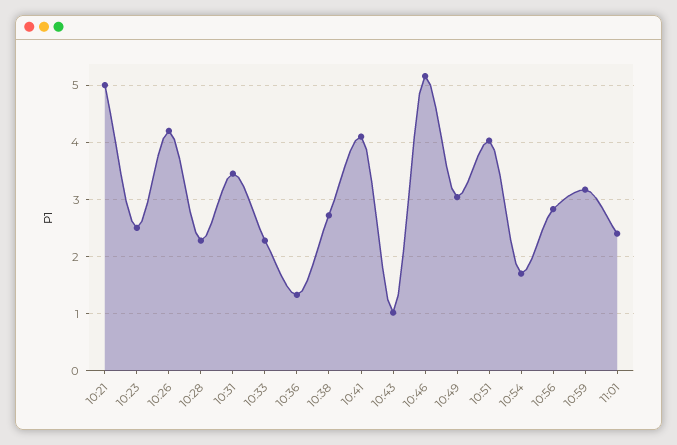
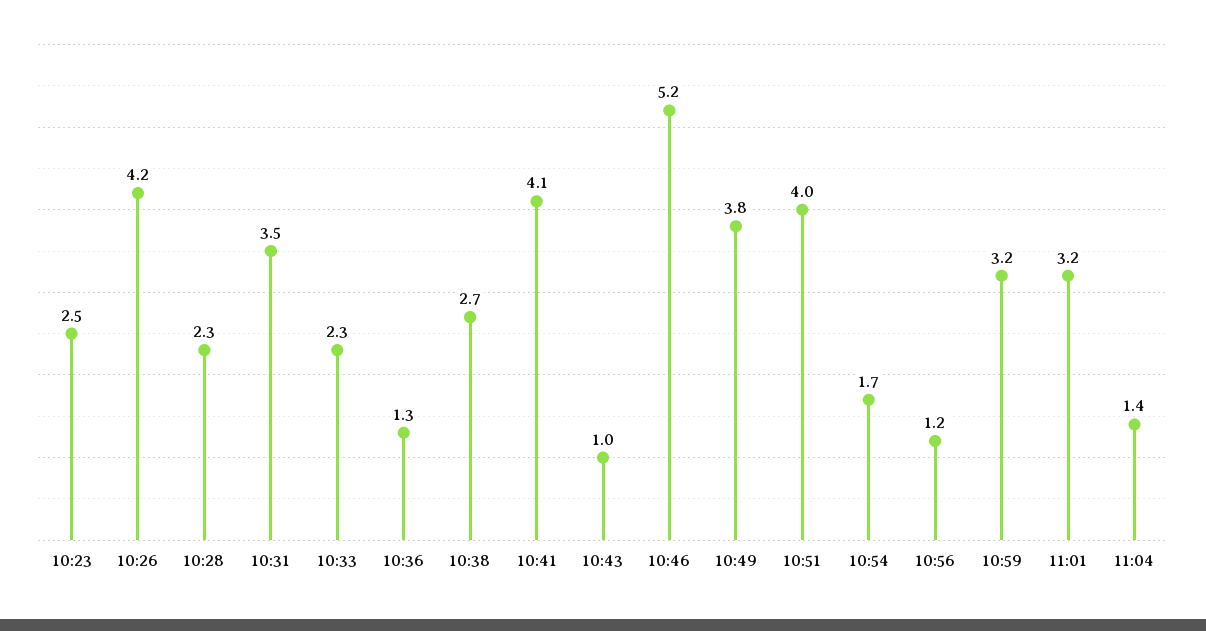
10:21: 5 -> none
10:49: 3 -> 3.8
10:56: 2.8 -> 1.2
11:01: 2.4 -> 3.2
11:04: none -> 1.4

